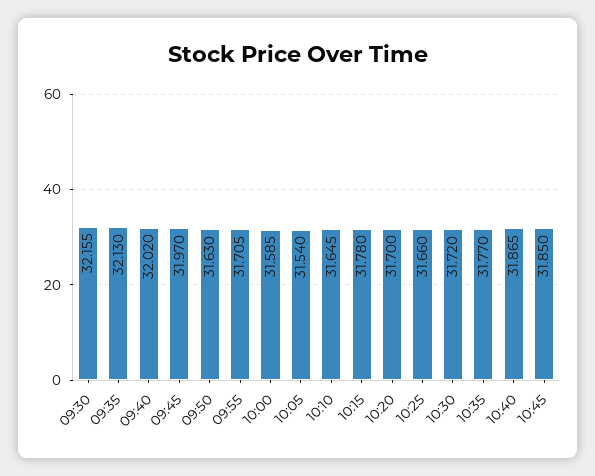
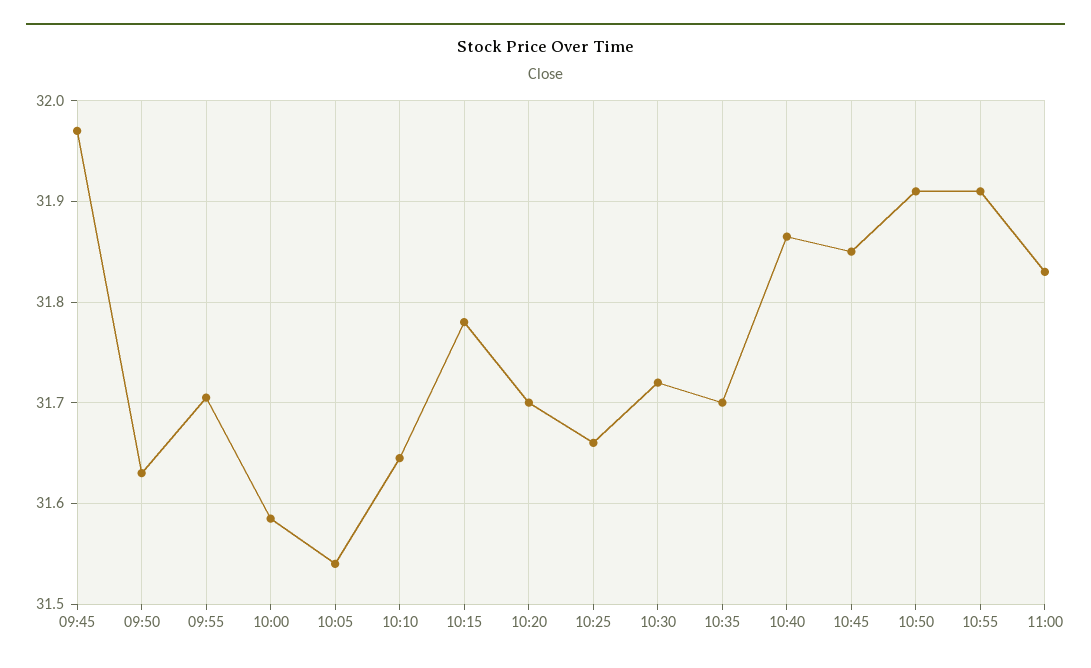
09:30: 32.155 -> none
09:35: 32.13 -> none
09:40: 32.02 -> none
10:35: 31.77 -> 31.7
10:50: none -> 31.91
10:55: none -> 31.91
11:00: none -> 31.83

